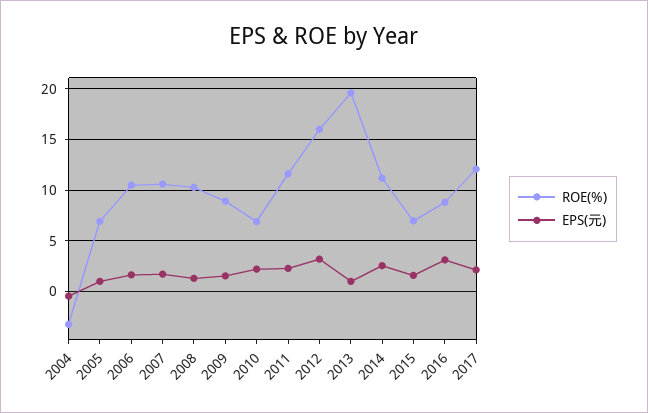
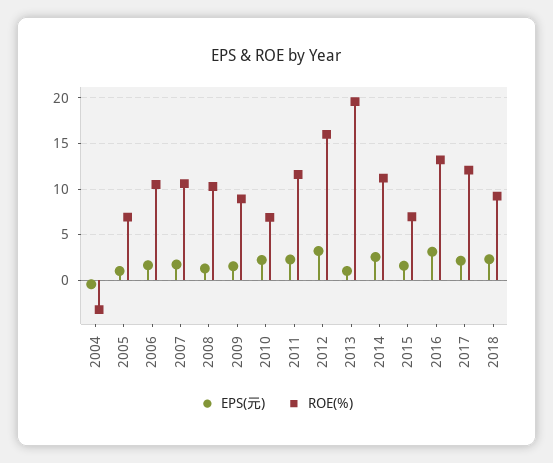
ROE(%), 2016: 9 -> 13
EPS(元), 2018: none -> 2
ROE(%), 2018: none -> 9

